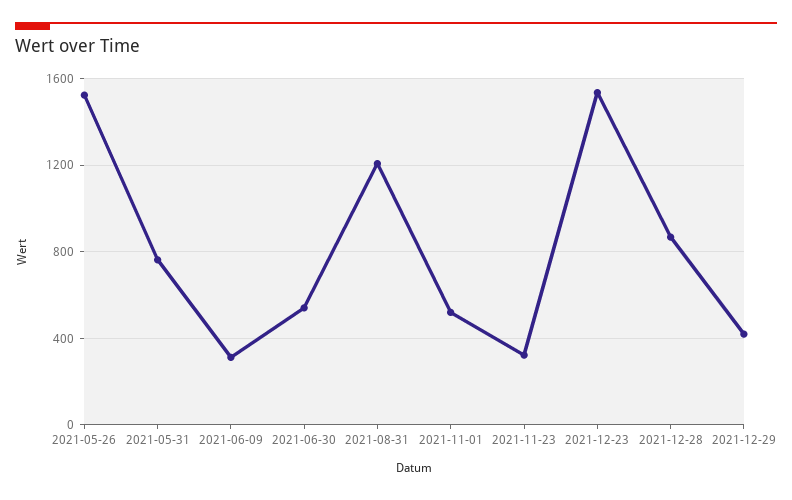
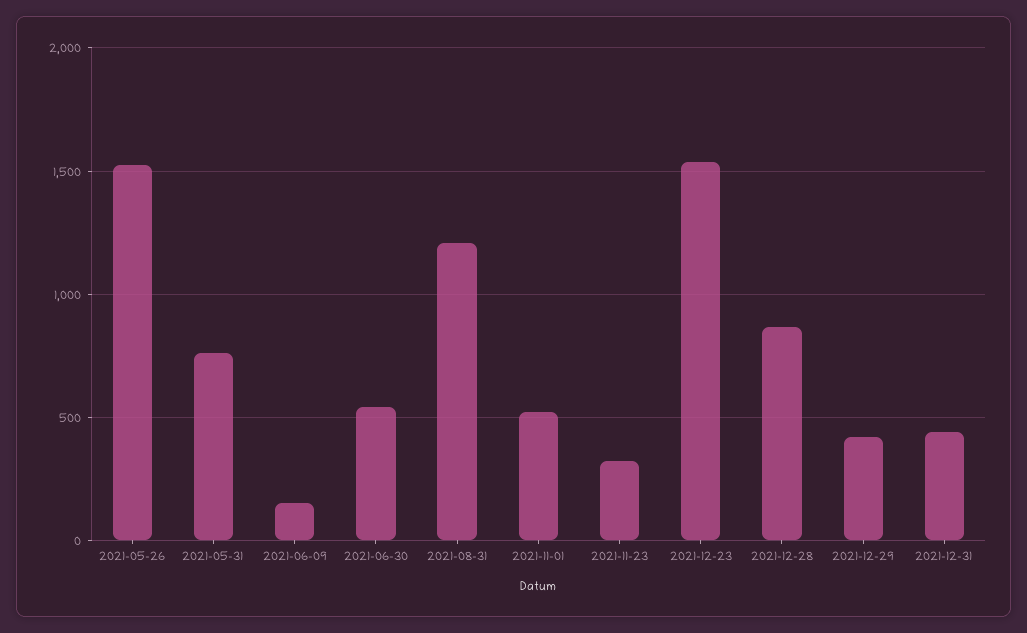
2021-06-09: 300 -> 150
2021-12-31: none -> 450

